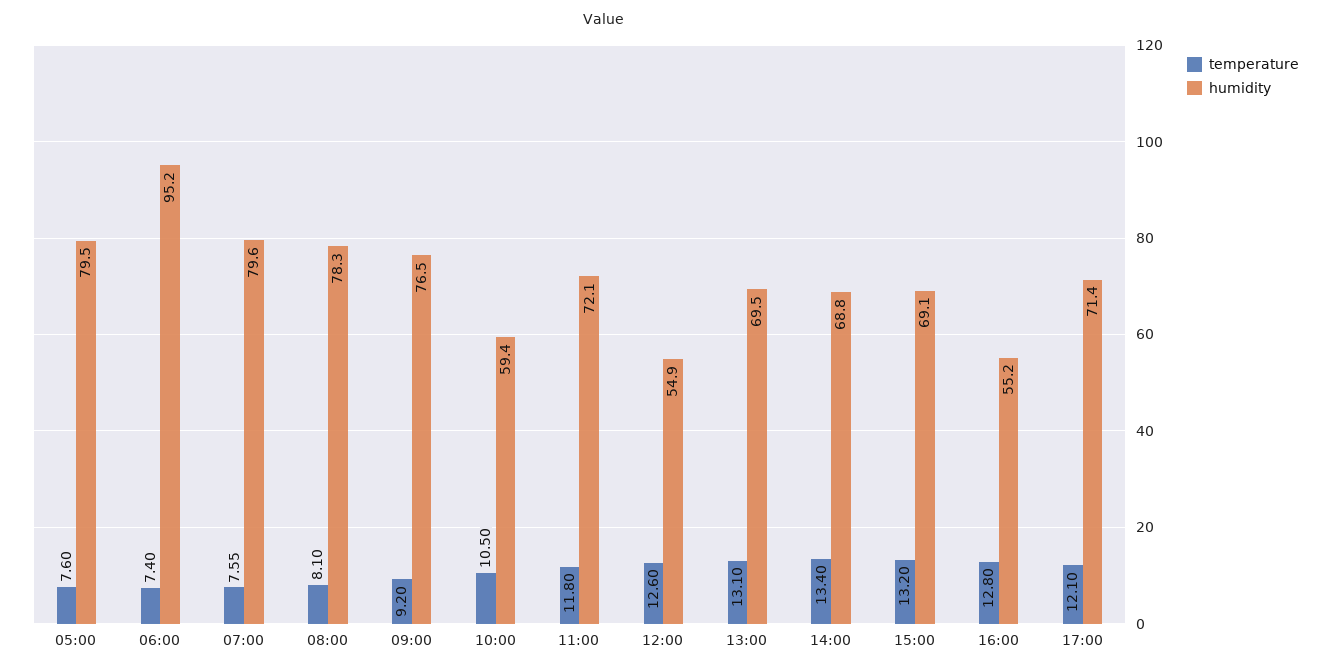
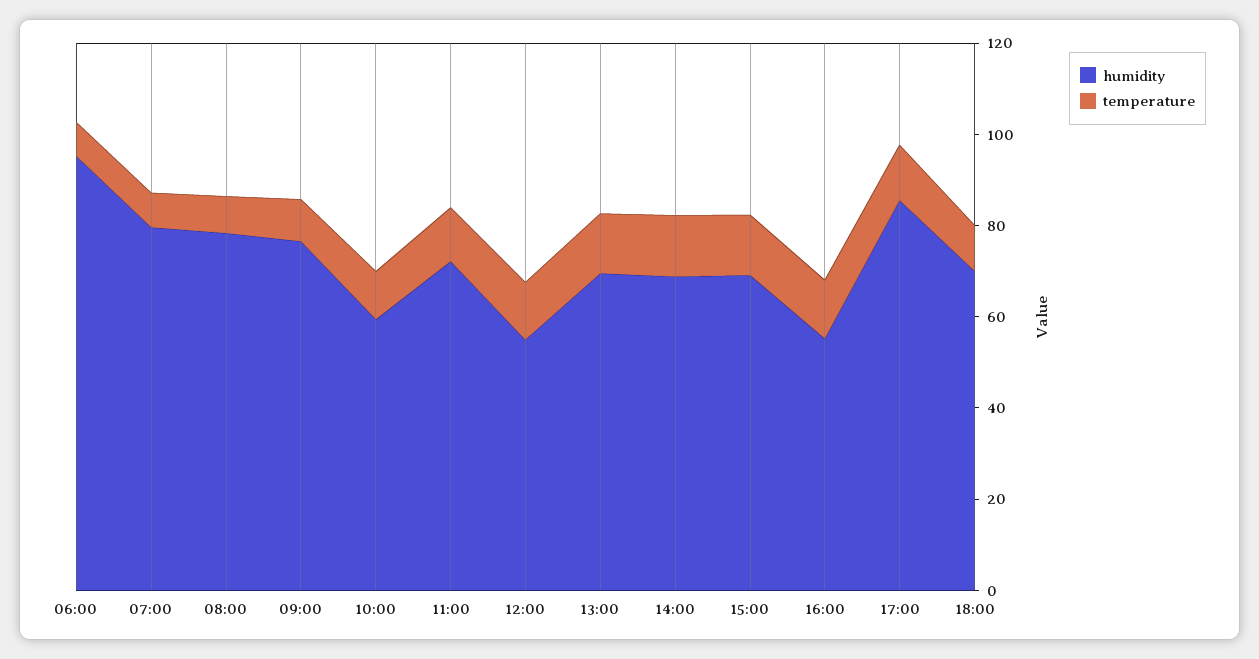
temperature, 05:00: 7.6 -> none
humidity, 05:00: 79.5 -> none
humidity, 17:00: 71.4 -> 85
humidity, 18:00: none -> 70
temperature, 18:00: none -> 10

